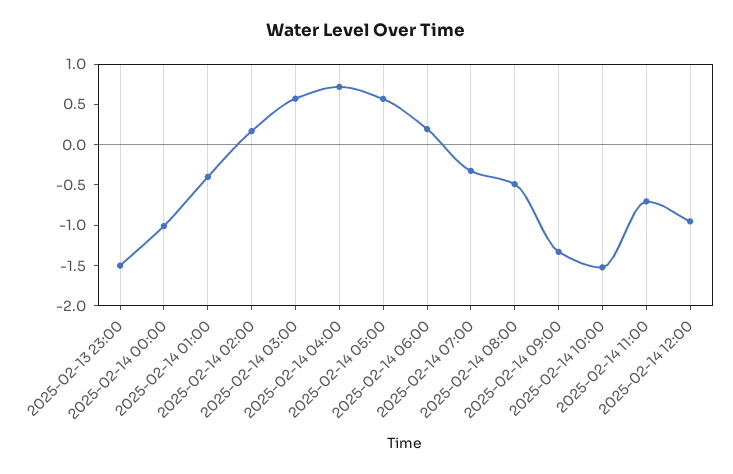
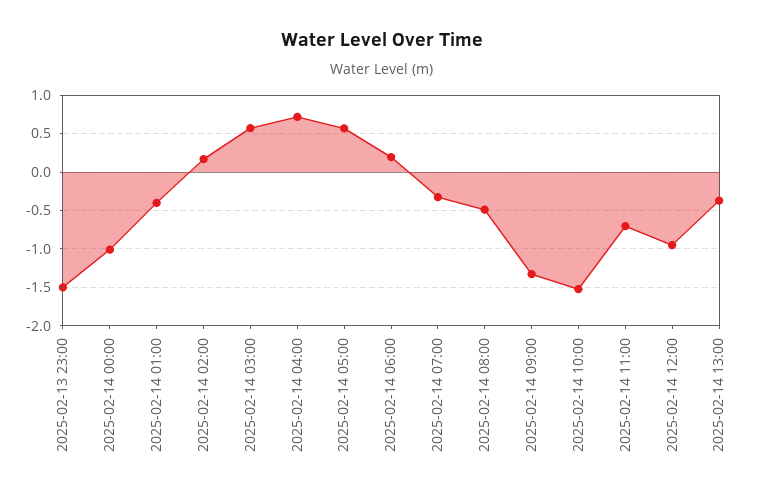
2025-02-14 13:00: none -> -0.4

